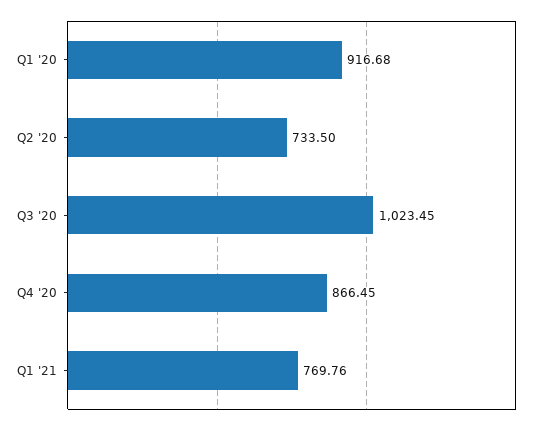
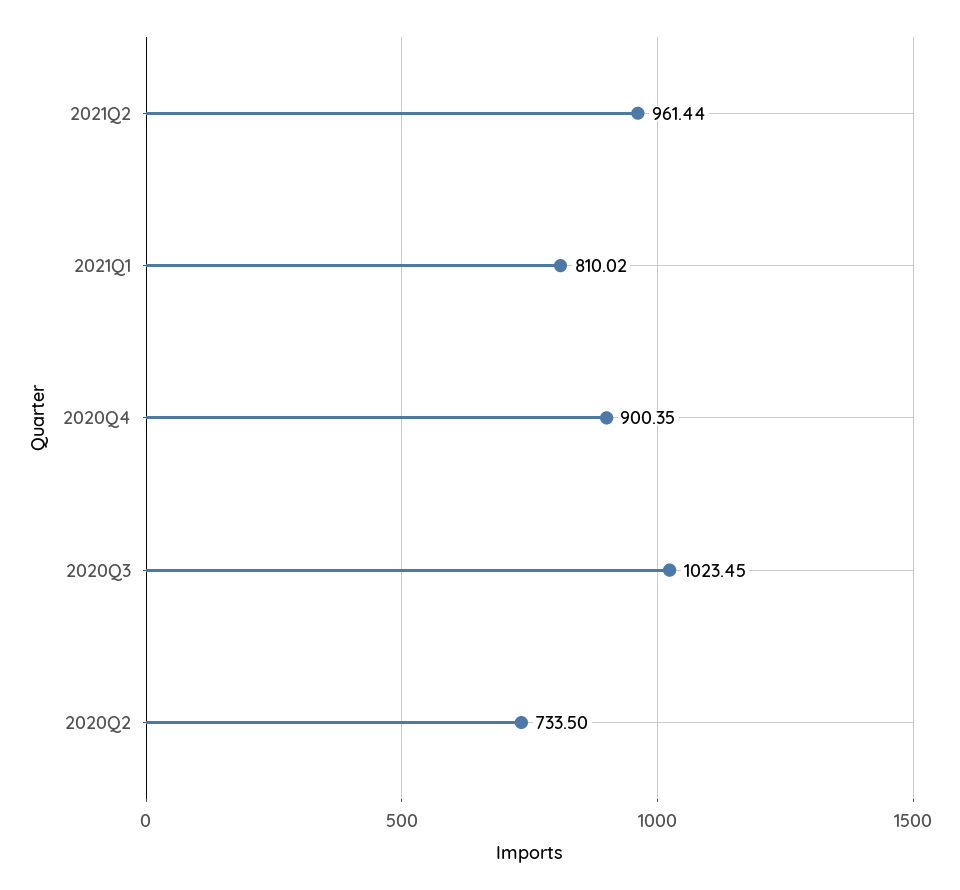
Q1 '20: 916.68 -> none
Q4 '20: 866.45 -> 900.35
Q1 '21: 769.76 -> 810.02
2021Q2: none -> 961.44

